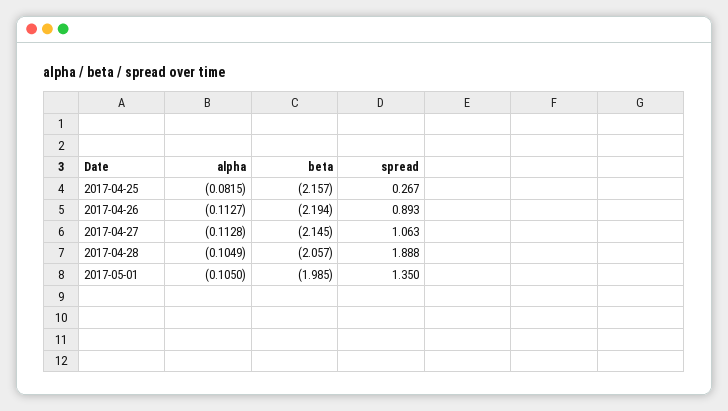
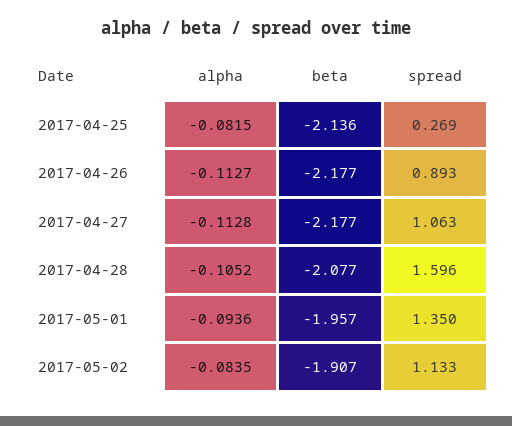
beta, 2017-04-25: -2.157 -> -2.136
spread, 2017-04-25: 0.267 -> 0.269
beta, 2017-04-26: -2.194 -> -2.177
beta, 2017-04-27: -2.145 -> -2.177
alpha, 2017-04-28: -0.1049 -> -0.1052
beta, 2017-04-28: -2.057 -> -2.077
spread, 2017-04-28: 1.888 -> 1.596
alpha, 2017-05-01: -0.105 -> -0.0936
beta, 2017-05-01: -1.985 -> -1.957
alpha, 2017-05-02: none -> -0.0835
beta, 2017-05-02: none -> -1.907
spread, 2017-05-02: none -> 1.133

